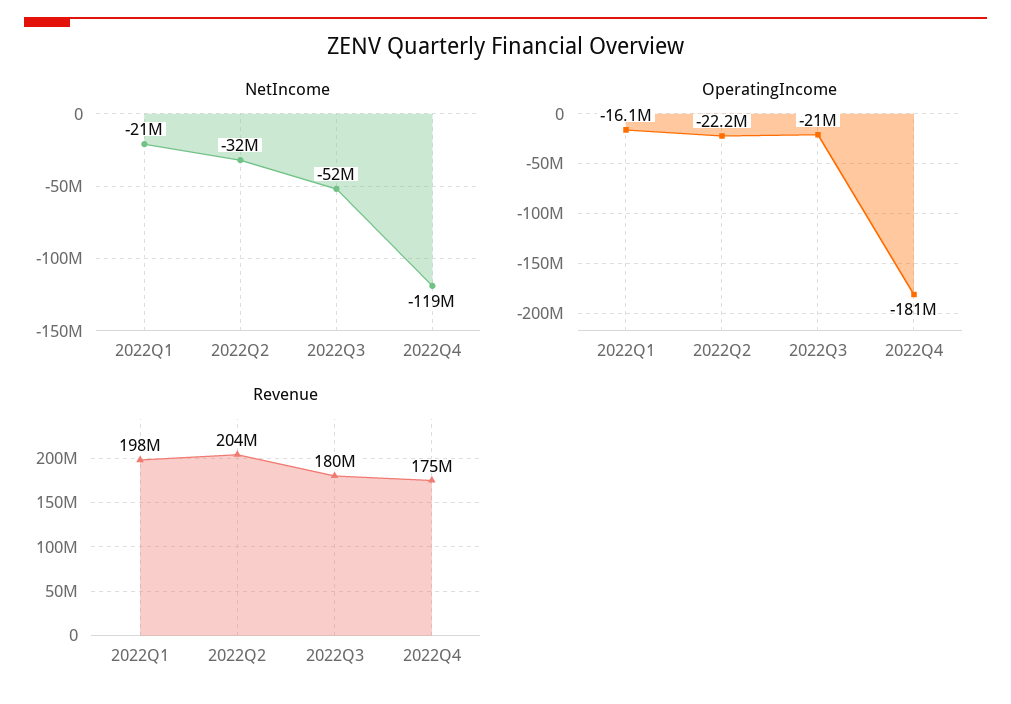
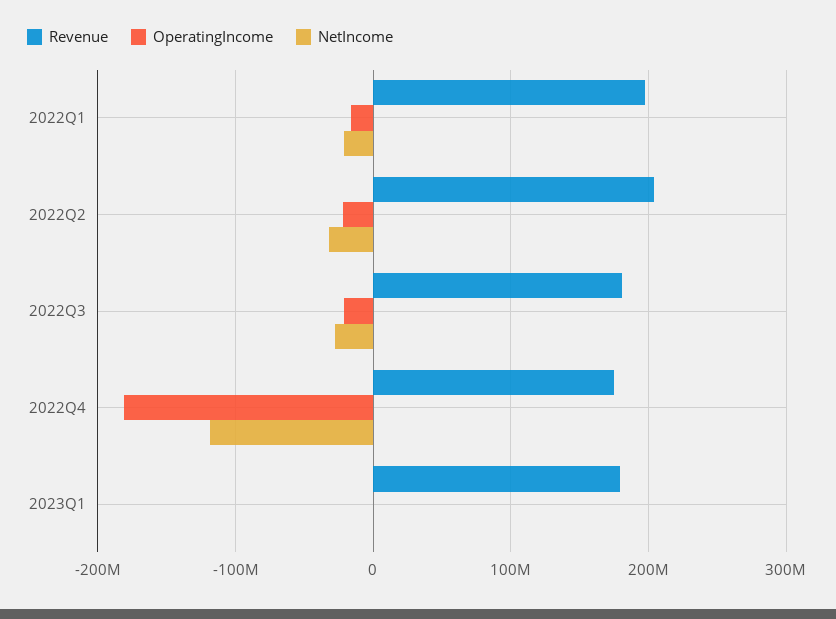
NetIncome, 2022Q3: -52000000 -> -30000000
Revenue, 2023Q1: none -> 180000000
OperatingIncome, 2023Q1: none -> 0
NetIncome, 2023Q1: none -> 0

